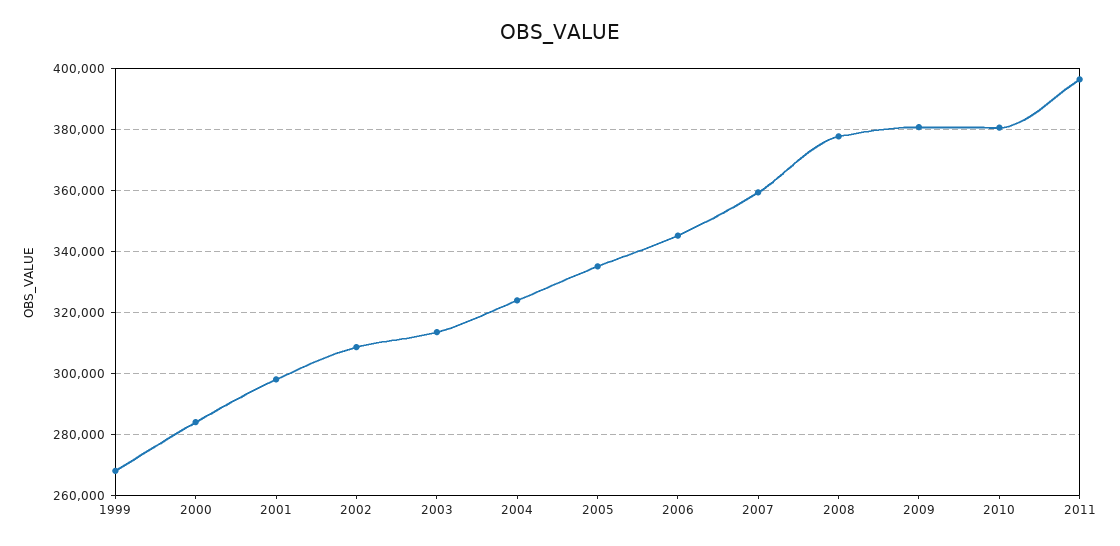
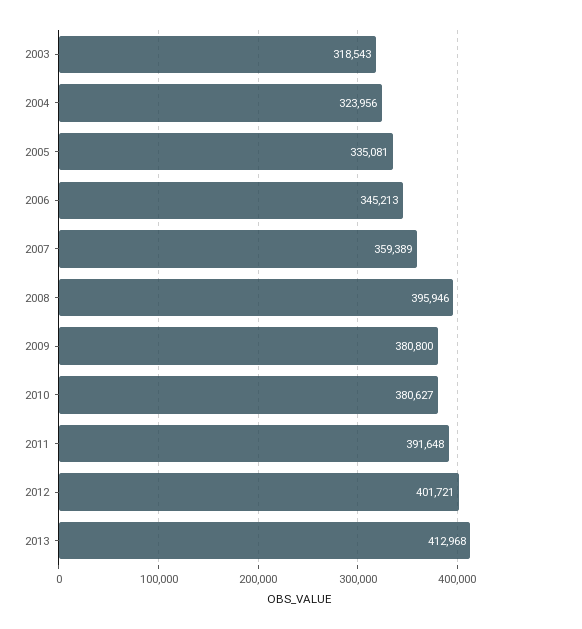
1999: 268000 -> none
2000: 284000 -> none
2001: 298000 -> none
2002: 308000 -> none
2003: 314000 -> 318543
2008: 378000 -> 395946
2011: 396000 -> 391648
2012: none -> 401721
2013: none -> 412968

